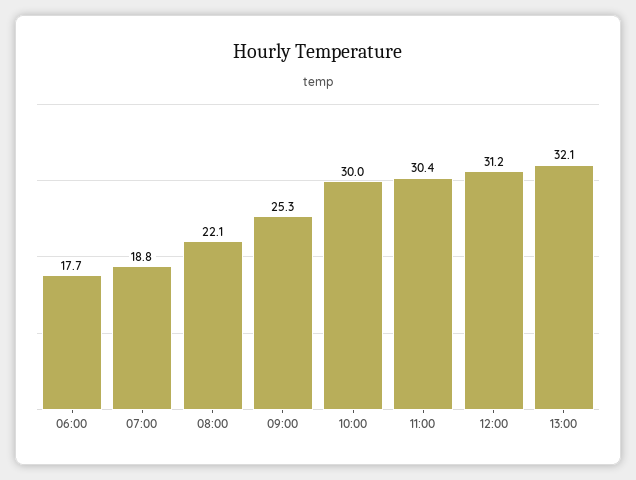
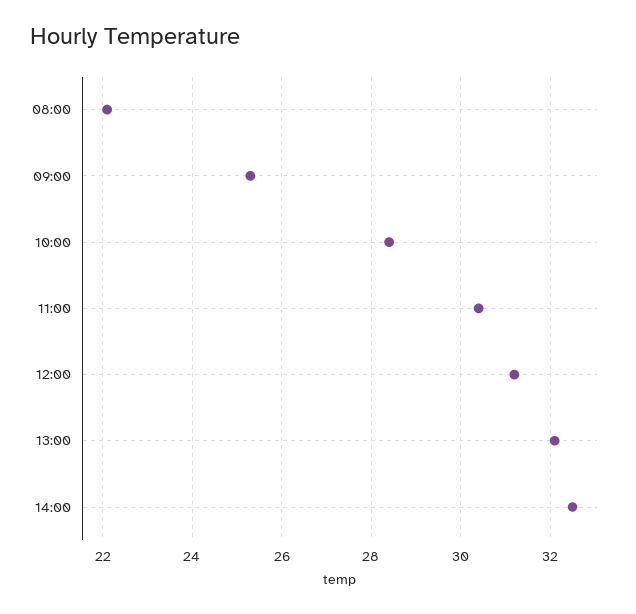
06:00: 17.7 -> none
07:00: 18.8 -> none
10:00: 30 -> 28.5
14:00: none -> 32.5

